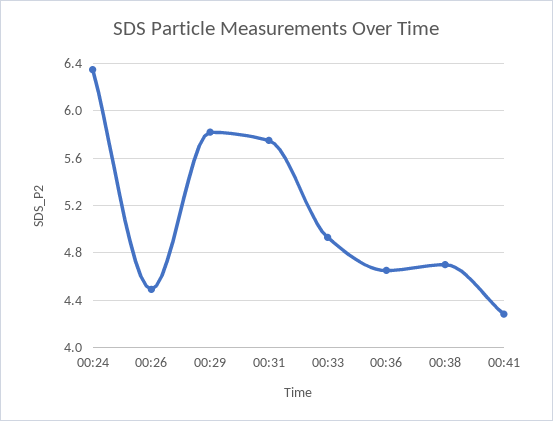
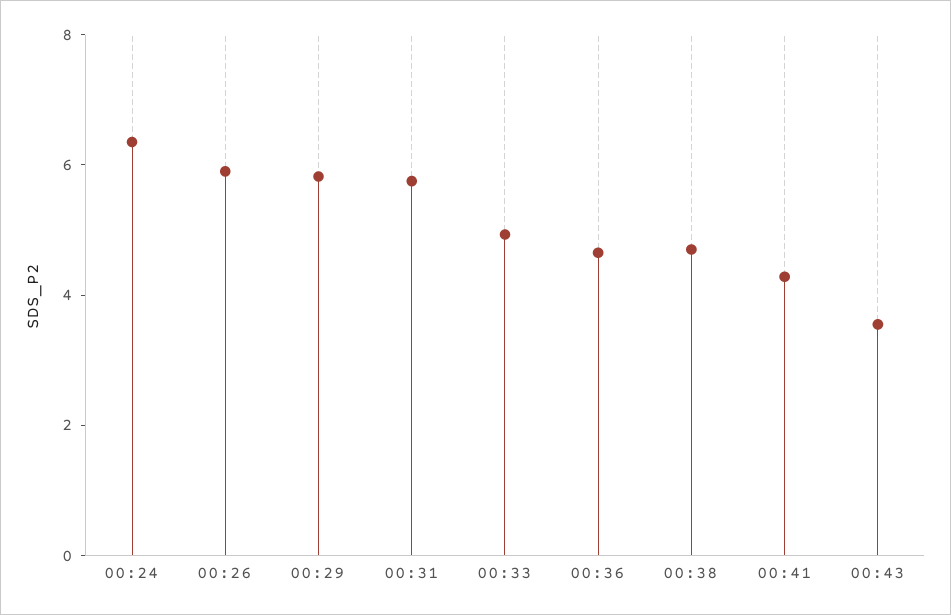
00:26: 4.5 -> 6
00:43: none -> 3.5

